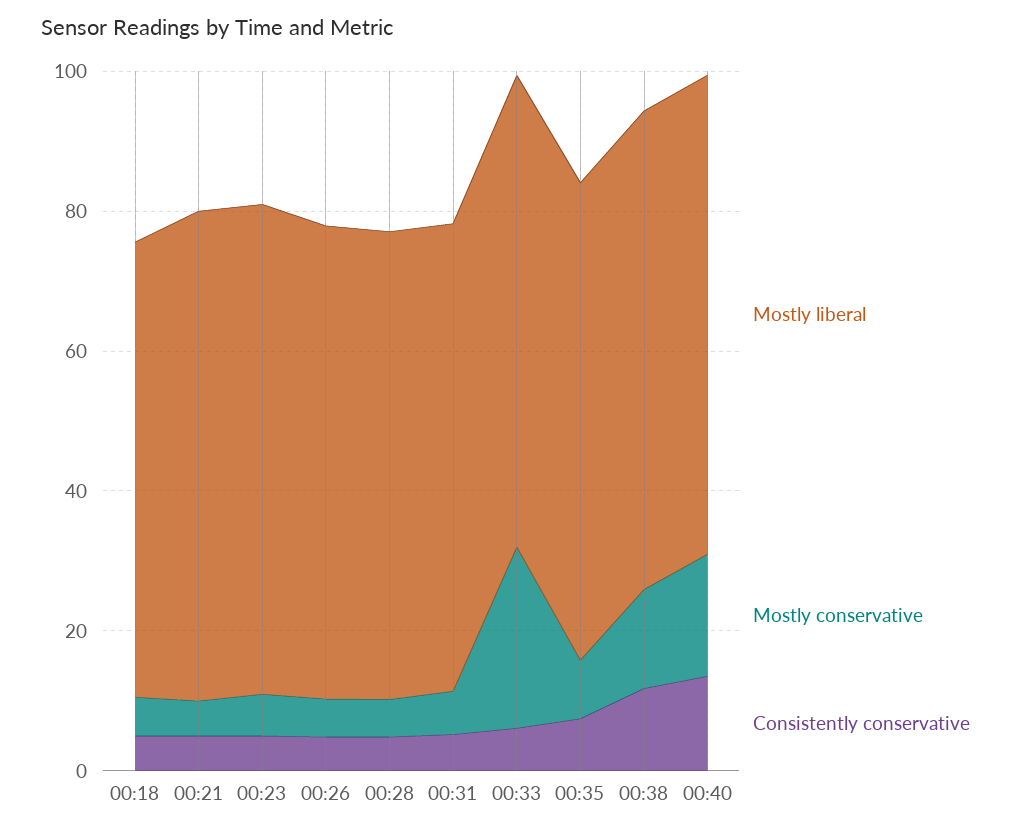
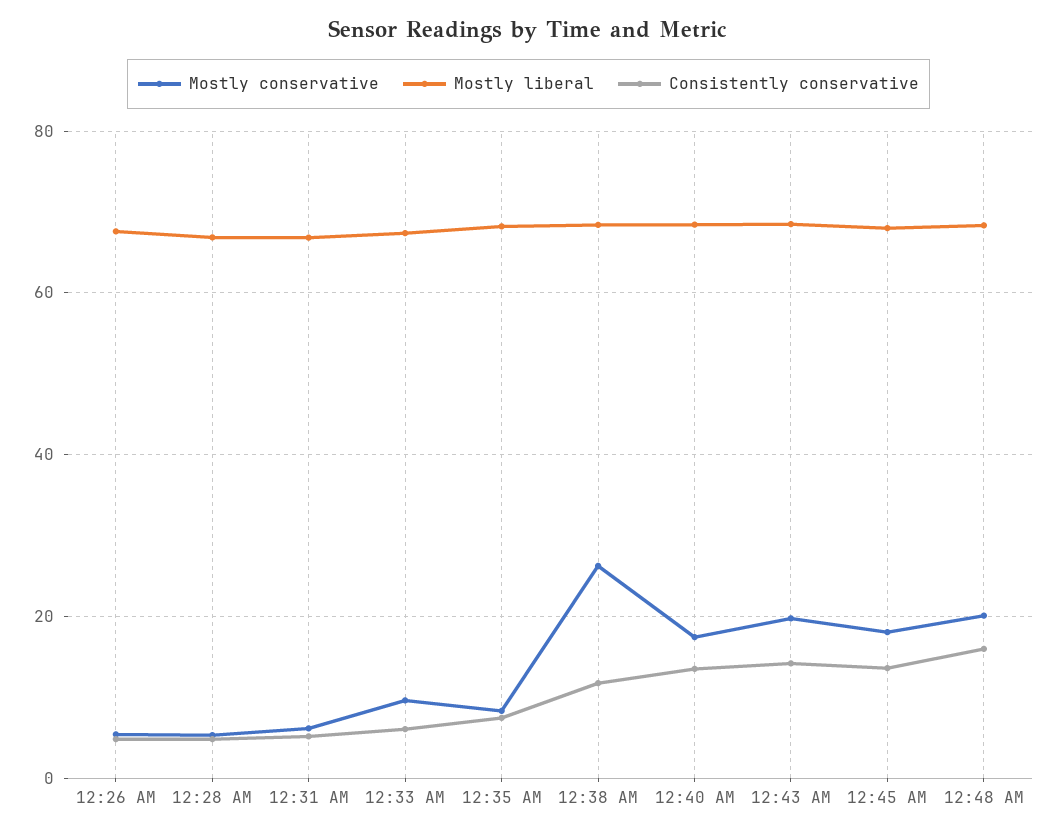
Mostly liberal, 00:18: 65 -> none
Mostly conservative, 00:18: 5 -> none
Consistently conservative, 00:18: 5 -> none
Mostly liberal, 00:21: 70 -> none
Mostly conservative, 00:21: 5 -> none
Consistently conservative, 00:21: 5 -> none
Mostly liberal, 00:23: 70 -> none
Mostly conservative, 00:23: 5 -> none
Consistently conservative, 00:23: 5 -> none
Mostly conservative, 00:33: 25 -> 10
Mostly conservative, 00:38: 15 -> 26
Mostly conservative, 12:43 AM: none -> 20
Mostly liberal, 12:43 AM: none -> 68
Consistently conservative, 12:43 AM: none -> 14
Mostly conservative, 12:45 AM: none -> 18
Mostly liberal, 12:45 AM: none -> 68
Consistently conservative, 12:45 AM: none -> 14
Mostly conservative, 12:48 AM: none -> 20
Mostly liberal, 12:48 AM: none -> 68
Consistently conservative, 12:48 AM: none -> 16

